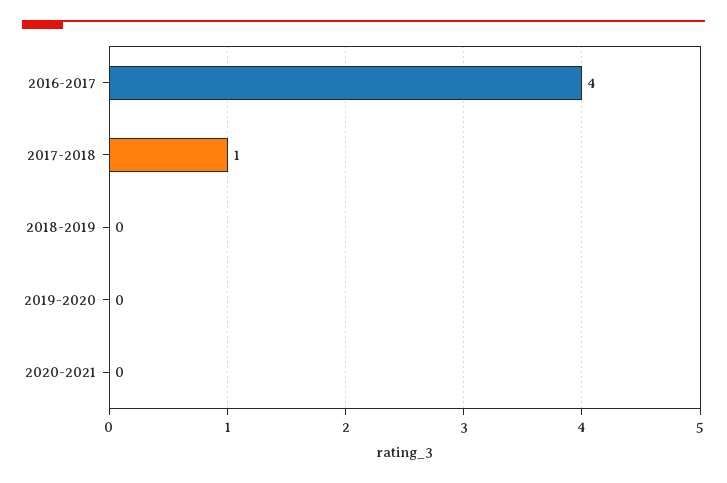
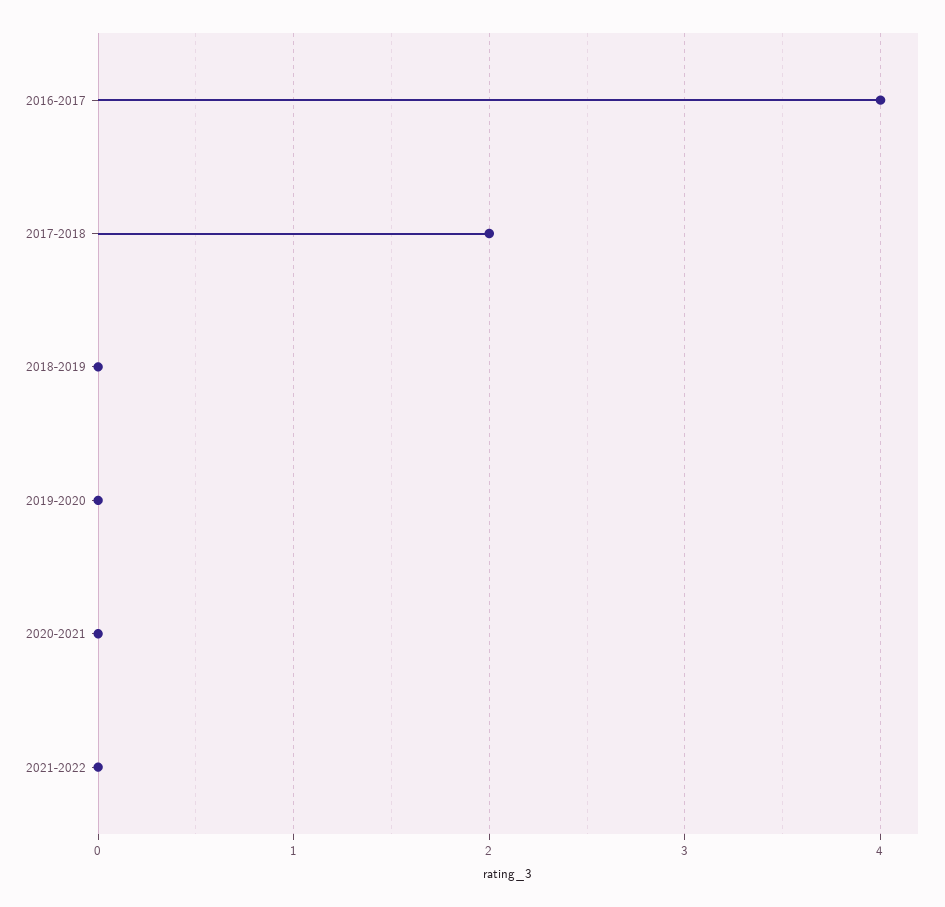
2017-2018: 1 -> 2
2021-2022: none -> 0

